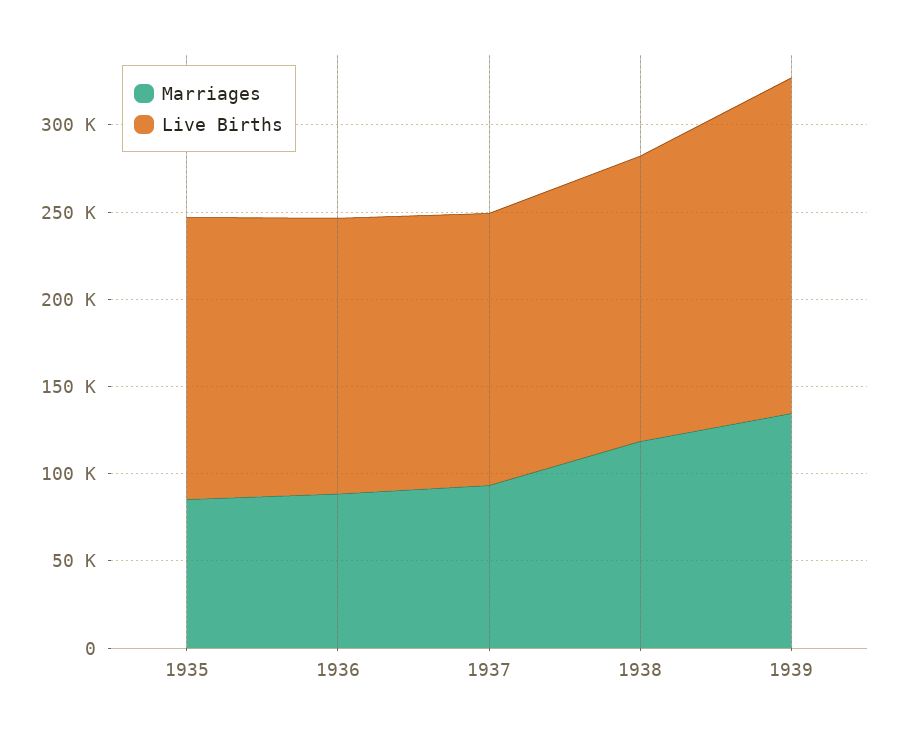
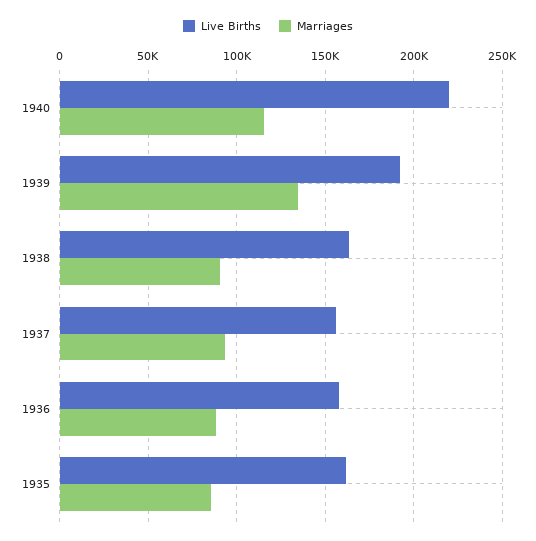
Marriages, 1938: 120000 -> 90000
Live Births, 1940: none -> 220000
Marriages, 1940: none -> 115000

